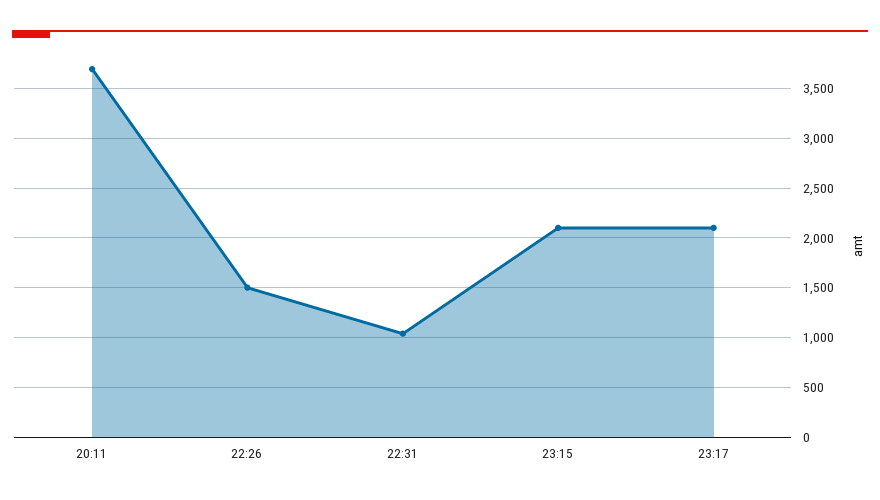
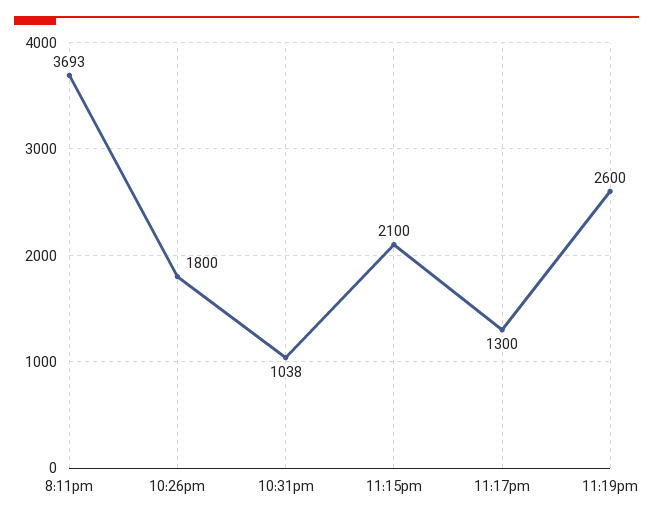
22:26: 1500 -> 1800
23:17: 2100 -> 1300
11:19pm: none -> 2600

